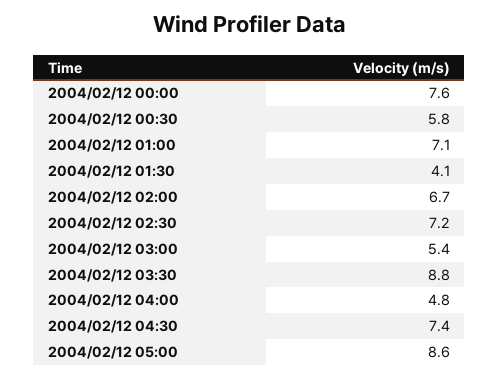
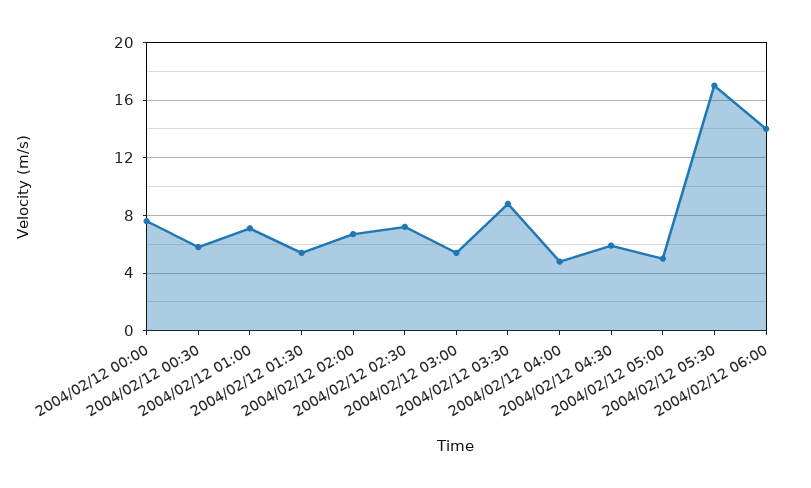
2004/02/12 01:30: 4.1 -> 5.5
2004/02/12 04:30: 7.4 -> 6
2004/02/12 05:00: 8.6 -> 5
2004/02/12 05:30: none -> 17
2004/02/12 06:00: none -> 14

